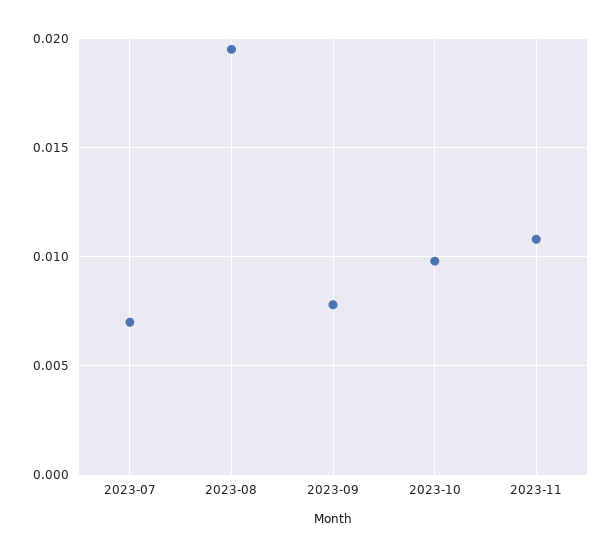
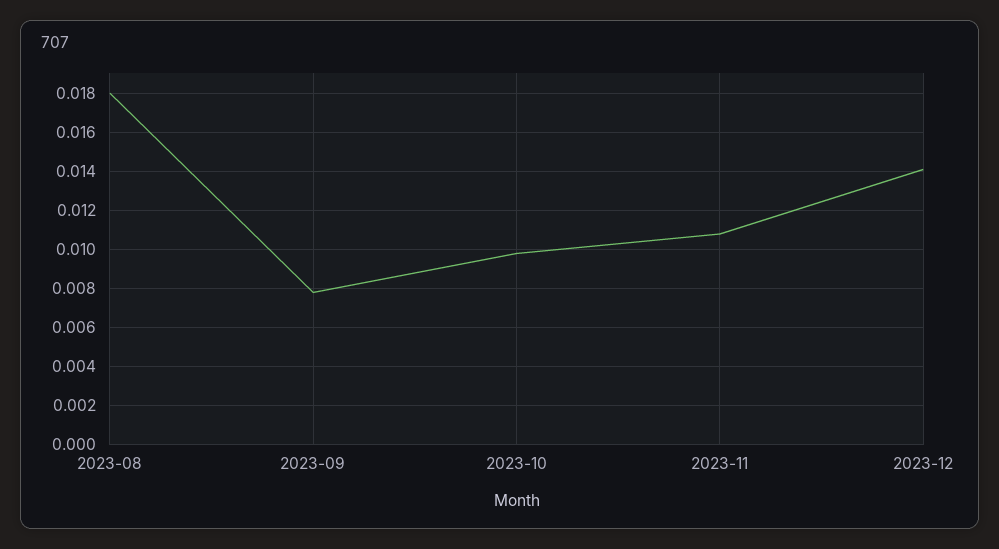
2023-07: 0.007 -> none
2023-08: 0.0195 -> 0.018
2023-12: none -> 0.014

